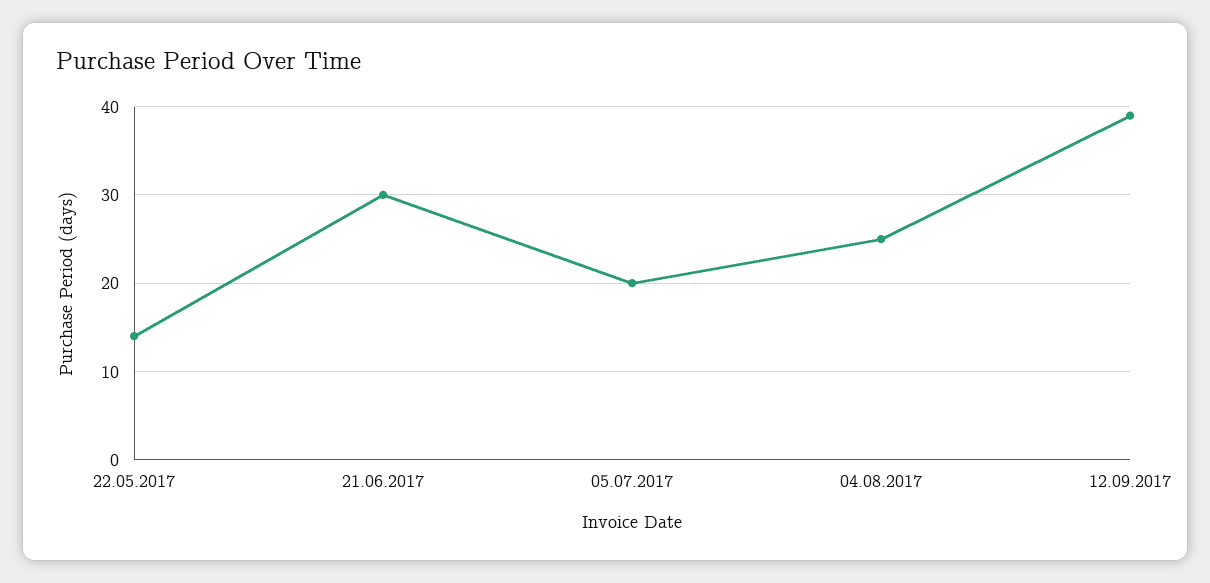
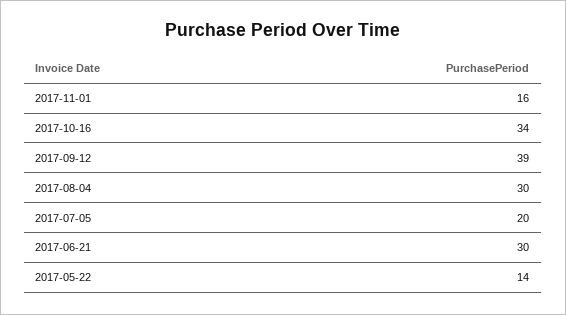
04.08.2017: 25 -> 30
2017-11-01: none -> 16
2017-10-16: none -> 34

